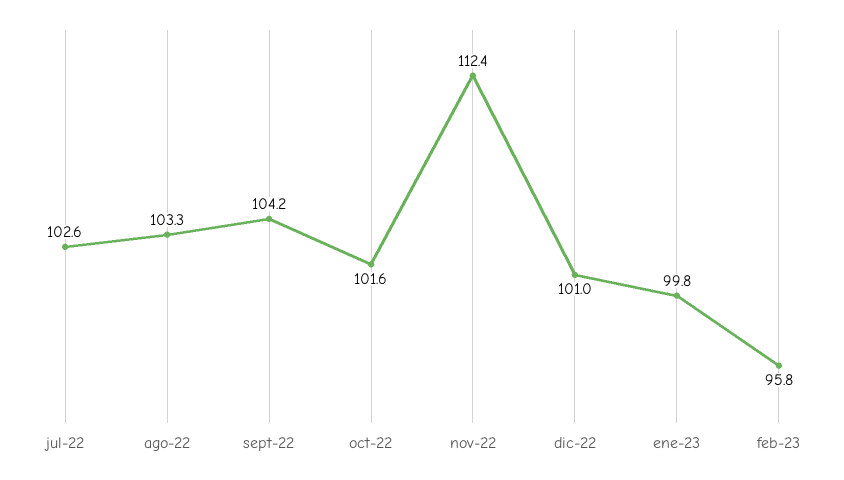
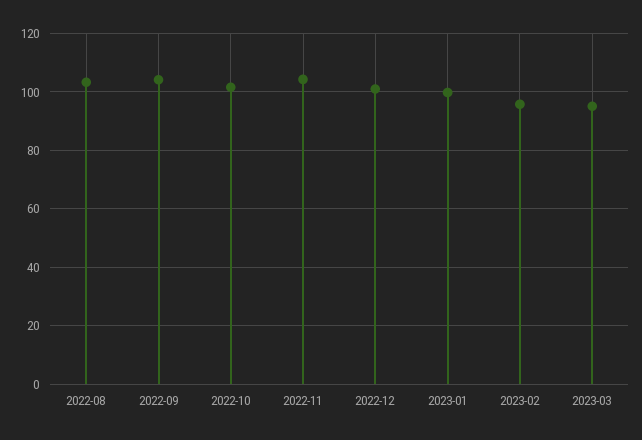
jul-22: 102.6 -> none
nov-22: 112.4 -> 105
2023-03: none -> 95

